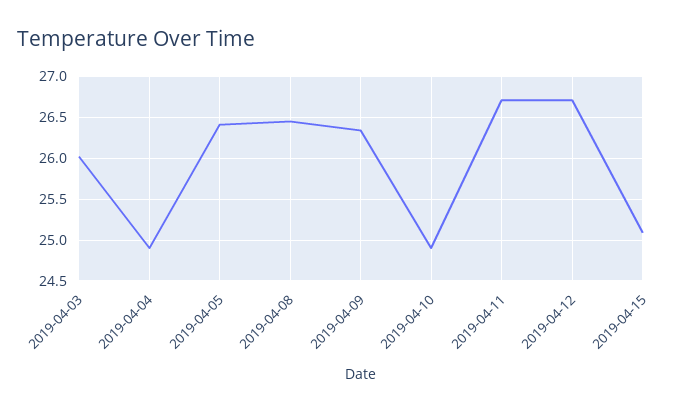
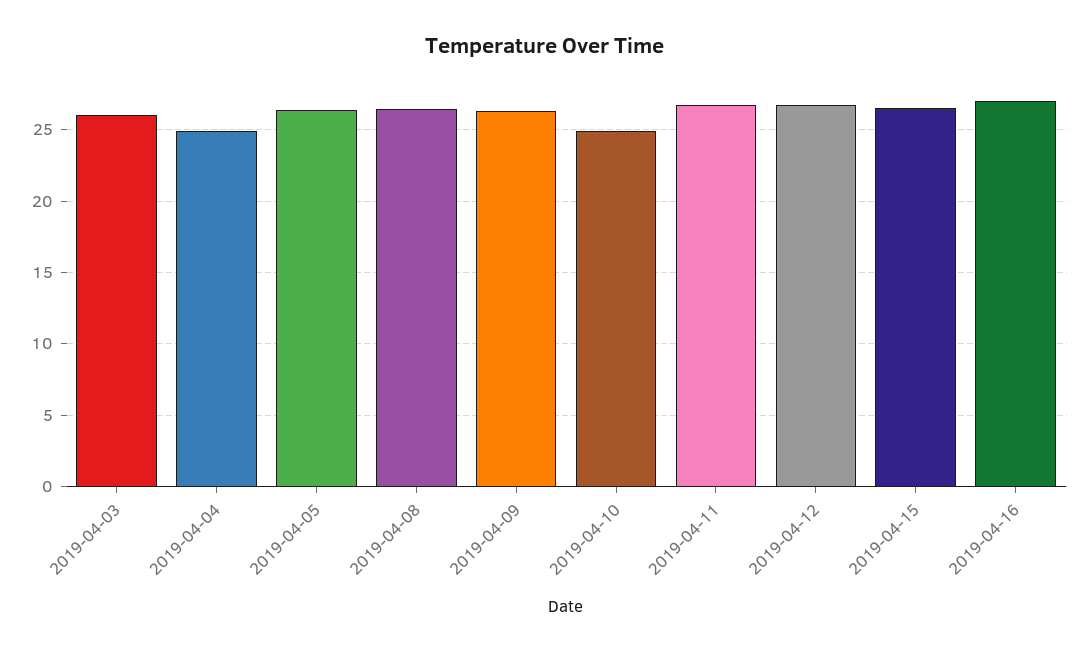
2019-04-15: 25.1 -> 26.5
2019-04-16: none -> 27

